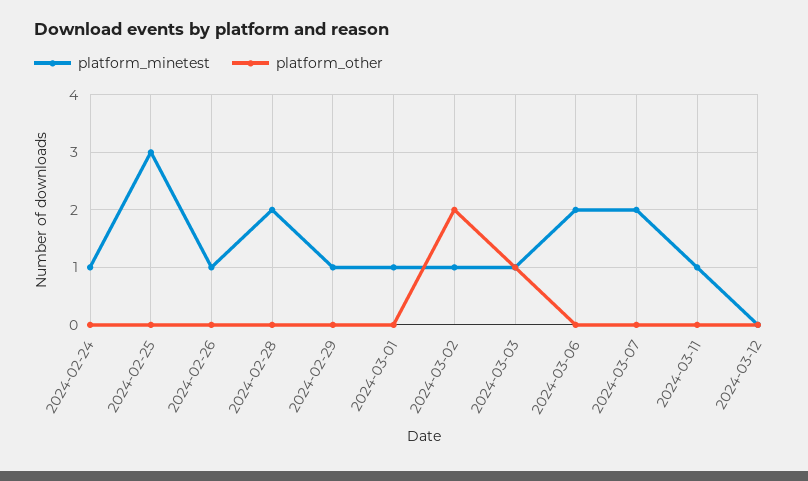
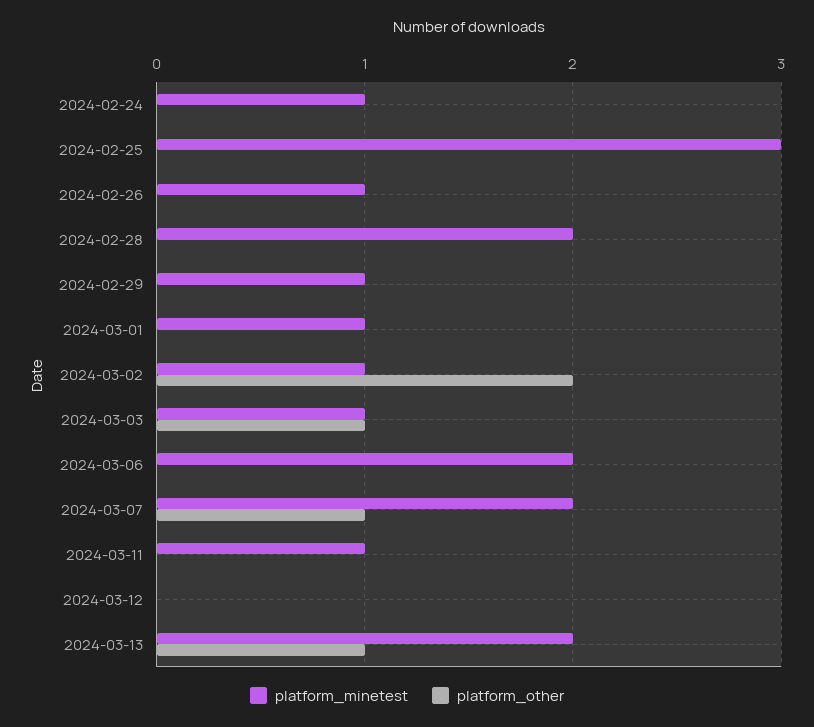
platform_other, 2024-03-07: 0 -> 1
platform_minetest, 2024-03-13: none -> 2
platform_other, 2024-03-13: none -> 1

